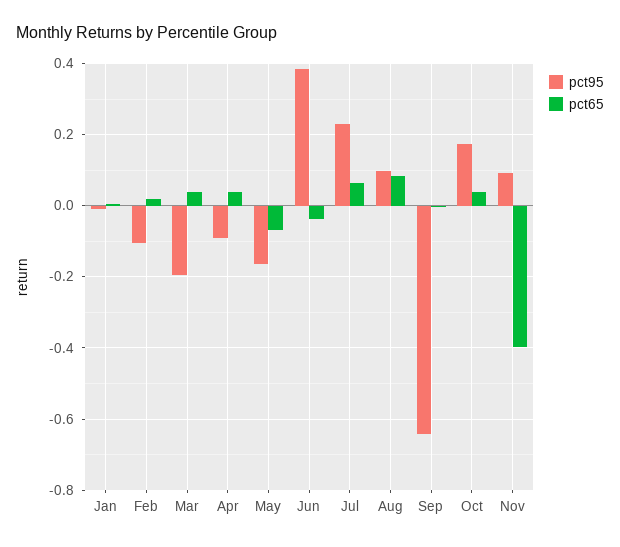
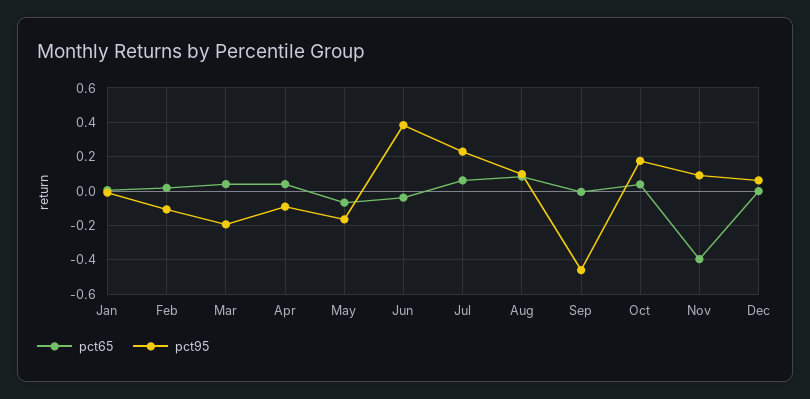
pct95, Sep: -0.64 -> -0.45
pct65, Dec: none -> 0
pct95, Dec: none -> 0.05

